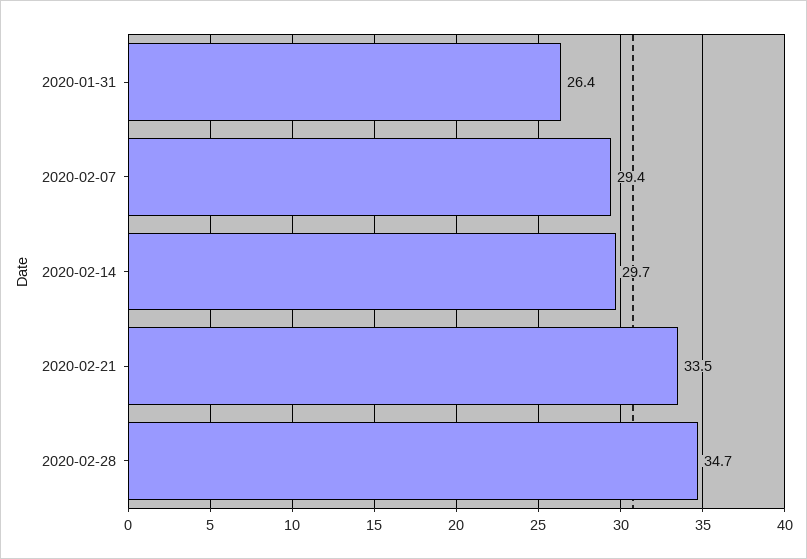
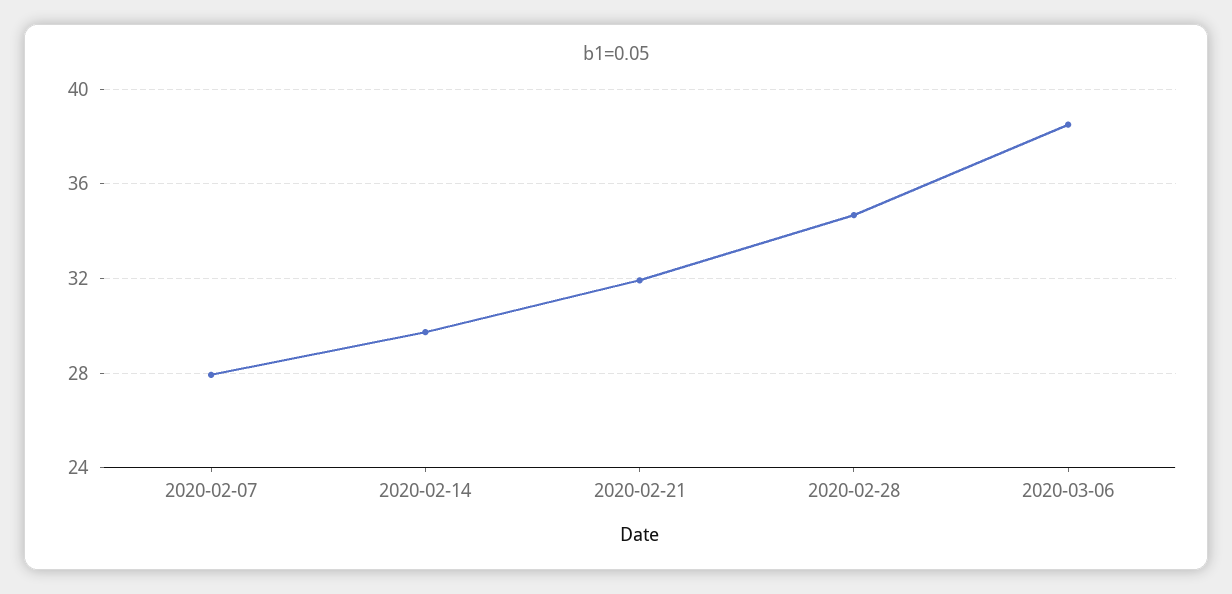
2020-01-31: 26.4 -> none
2020-02-07: 29.4 -> 28
2020-02-21: 33.5 -> 32
2020-03-06: none -> 38.5

